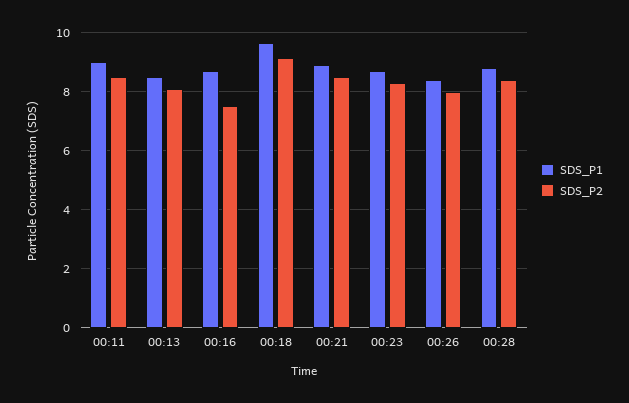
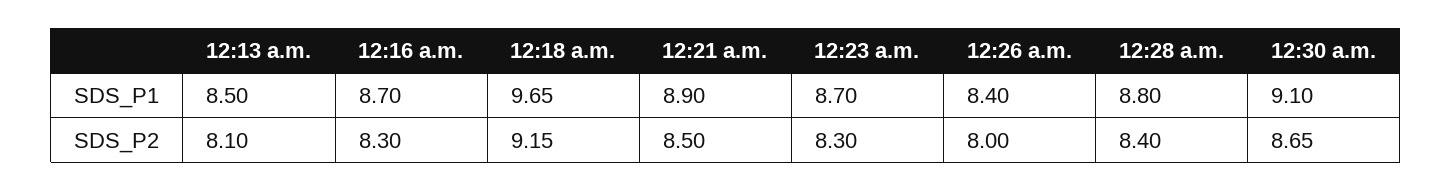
SDS_P1, 00:11: 9 -> none
SDS_P2, 00:11: 8.5 -> none
SDS_P2, 00:16: 7.5 -> 8.3
SDS_P1, 12:30 a.m.: none -> 9.1
SDS_P2, 12:30 a.m.: none -> 8.65

